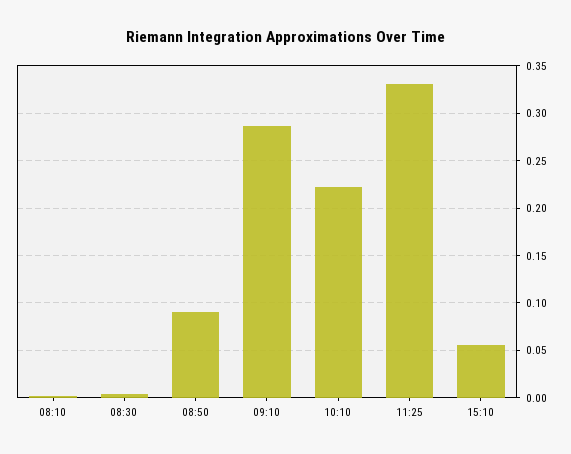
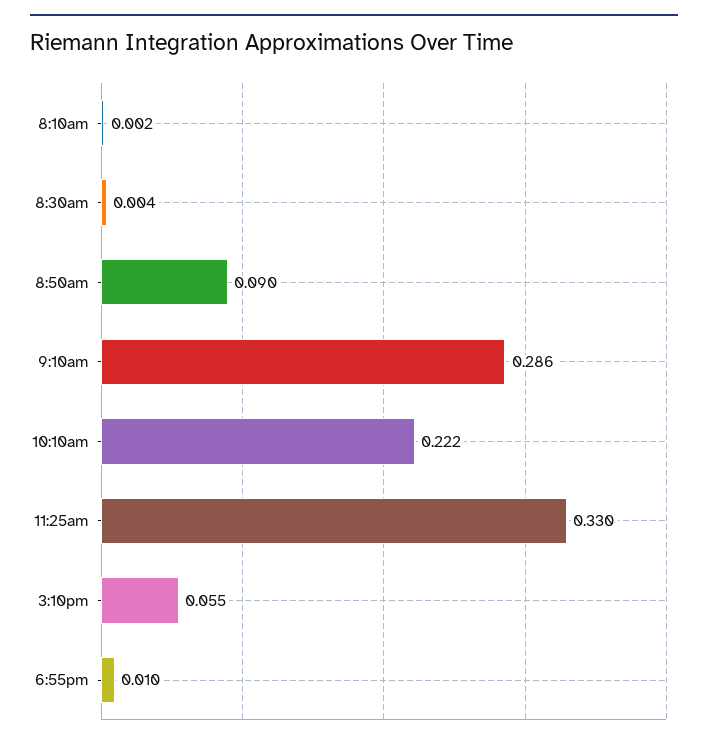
6:55pm: none -> 0.01

